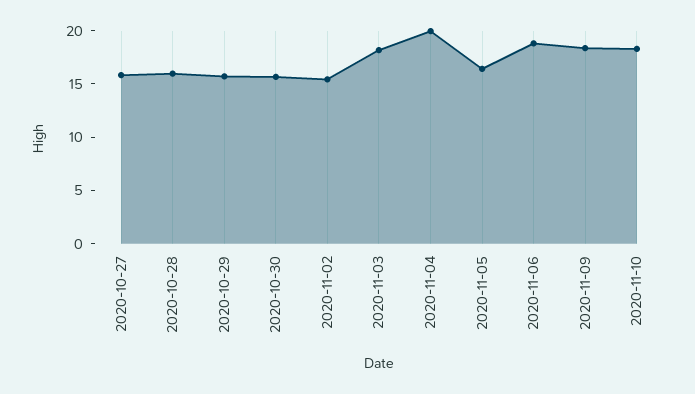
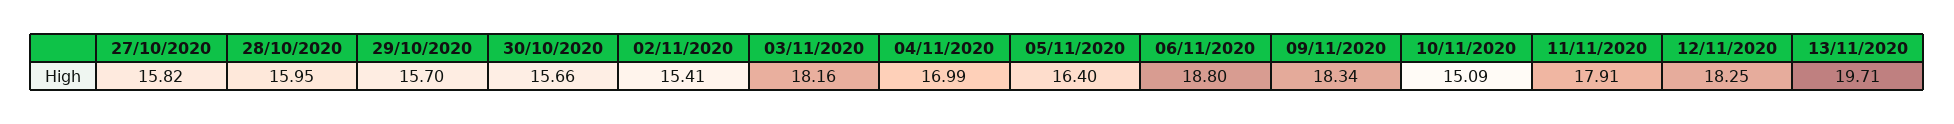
2020-11-04: 20 -> 16.99
2020-11-10: 18 -> 15.09
11/11/2020: none -> 17.91
12/11/2020: none -> 18.25
13/11/2020: none -> 19.71

